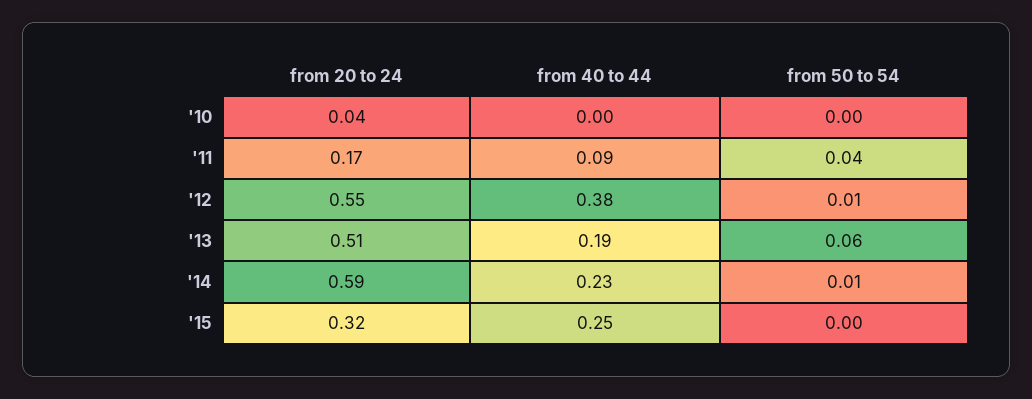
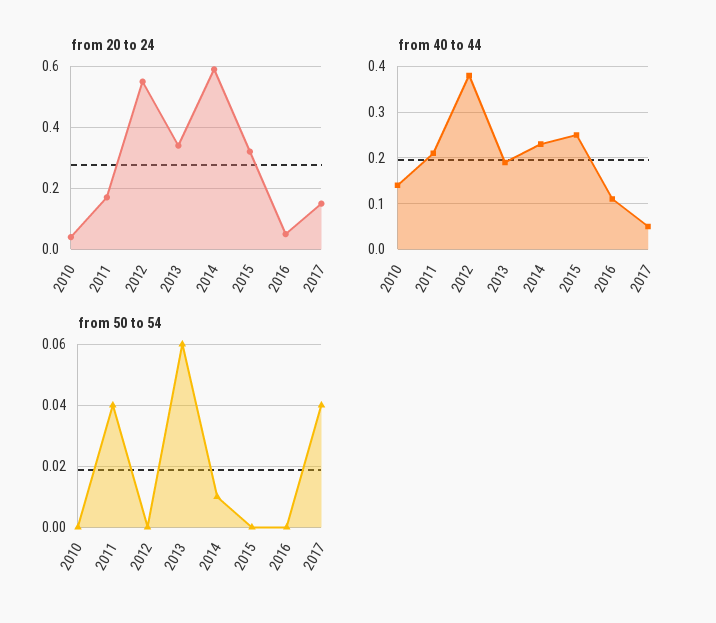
from 40 to 44, '10: 0 -> 0.15
from 40 to 44, '11: 0.09 -> 0.2
from 50 to 54, '12: 0.01 -> 0
from 20 to 24, '13: 0.51 -> 0.35
from 20 to 24, 2016: none -> 0.05
from 20 to 24, 2017: none -> 0.15
from 40 to 44, 2016: none -> 0.1
from 40 to 44, 2017: none -> 0.05
from 50 to 54, 2016: none -> 0
from 50 to 54, 2017: none -> 0.04

